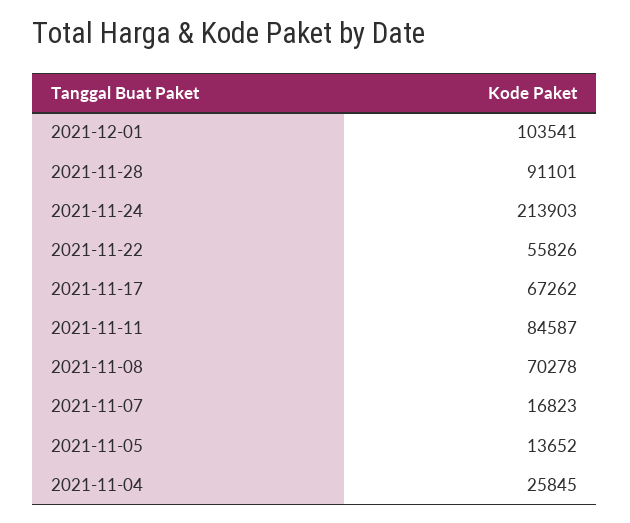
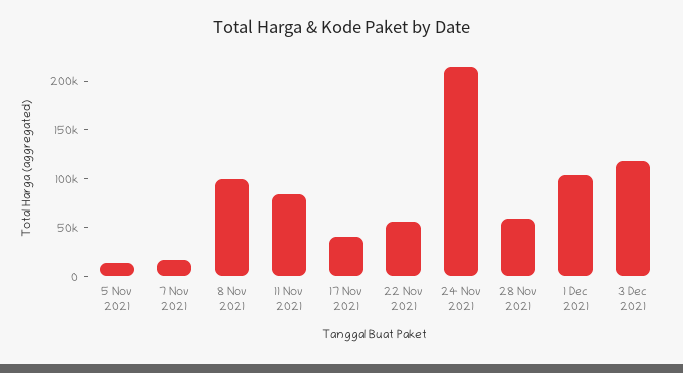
2021-11-28: 91101 -> 60000
2021-11-17: 67262 -> 40000
2021-11-08: 70278 -> 100000
2021-11-04: 25845 -> none
3 Dec 2021: none -> 120000

